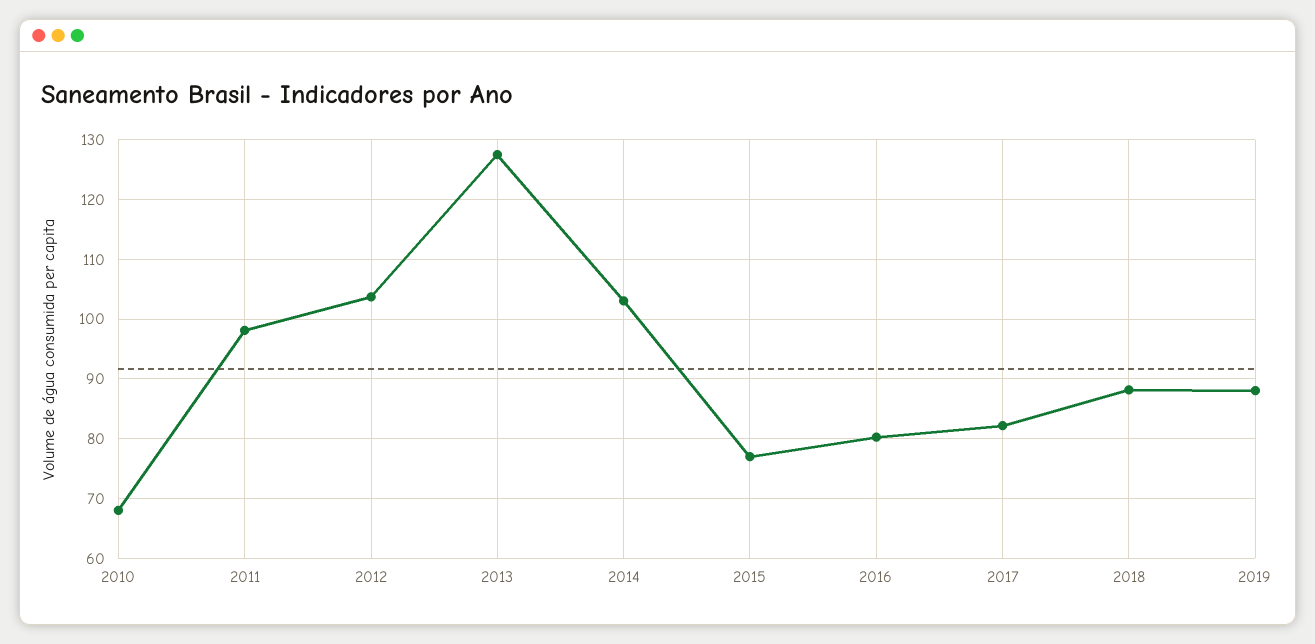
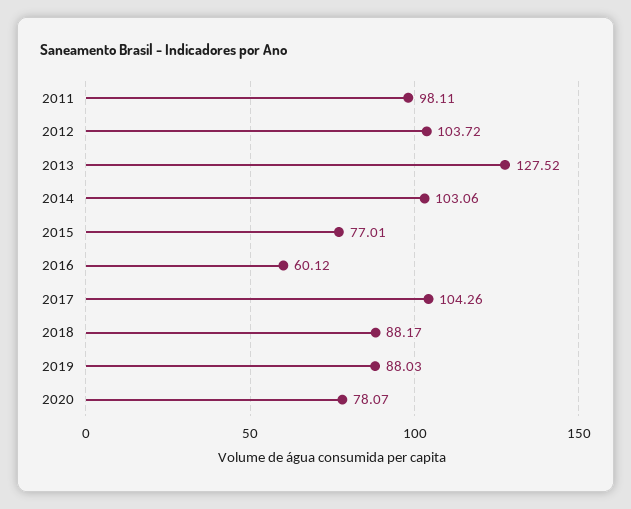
2010: 68 -> none
2016: 80 -> 60.12
2017: 82 -> 104.26
2020: none -> 78.07

